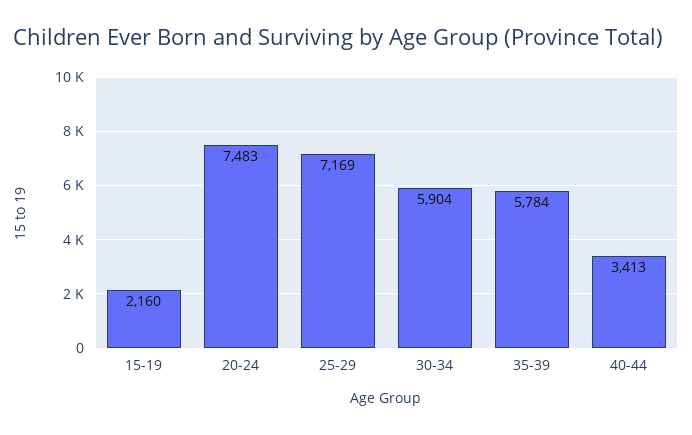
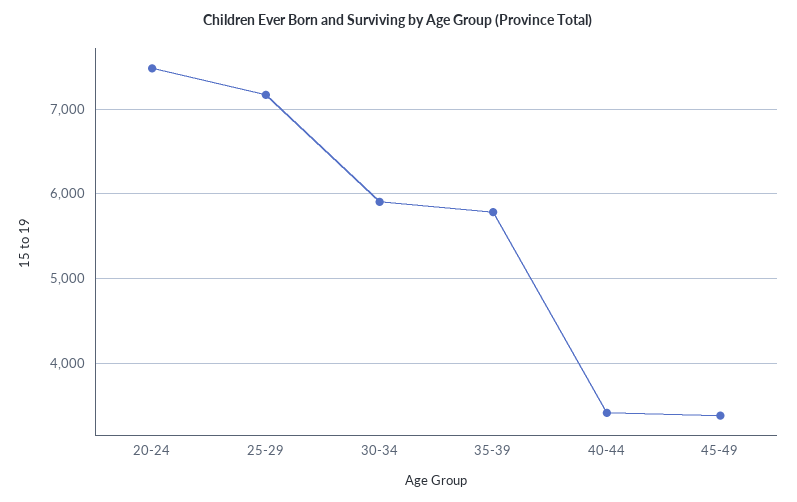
15-19: 2160 -> none
45-49: none -> 3400

